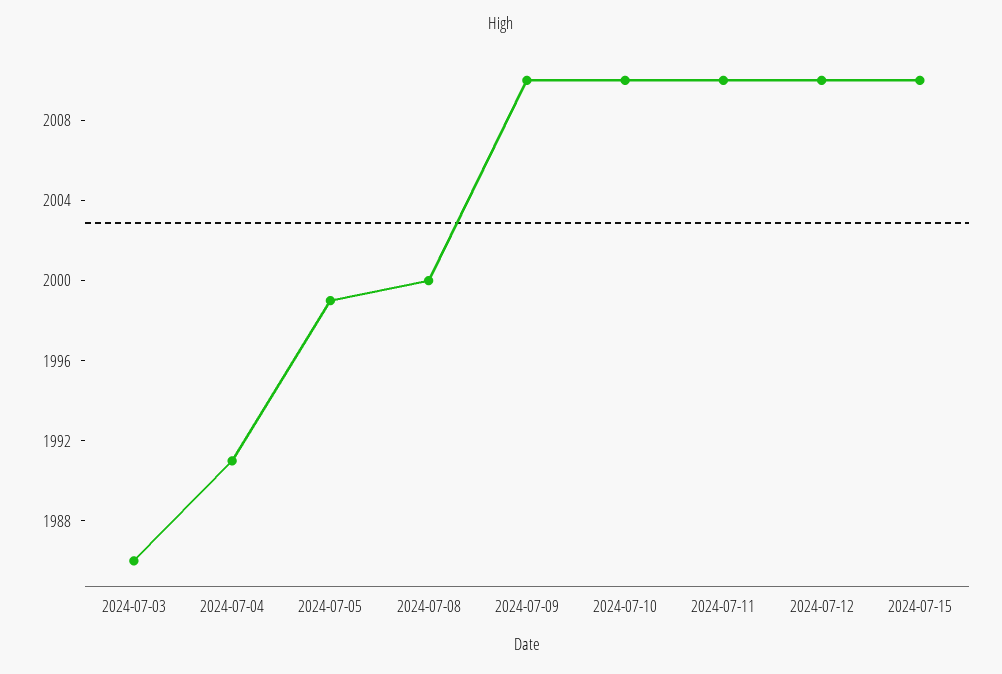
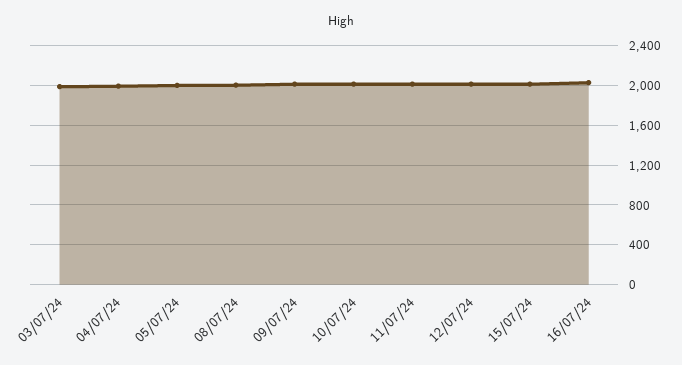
16/07/24: none -> 2000

